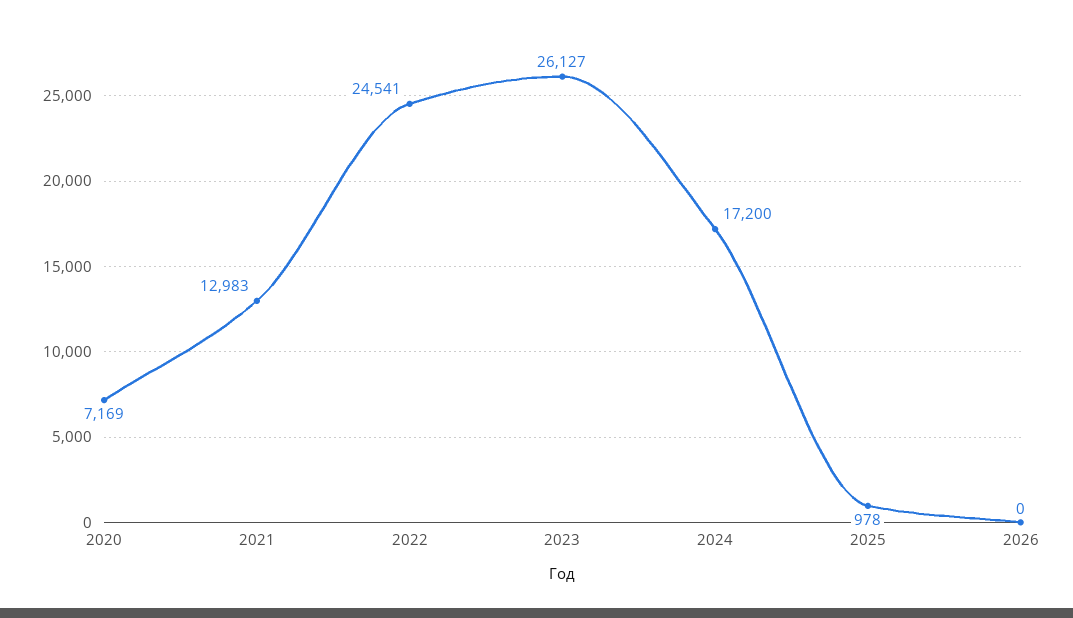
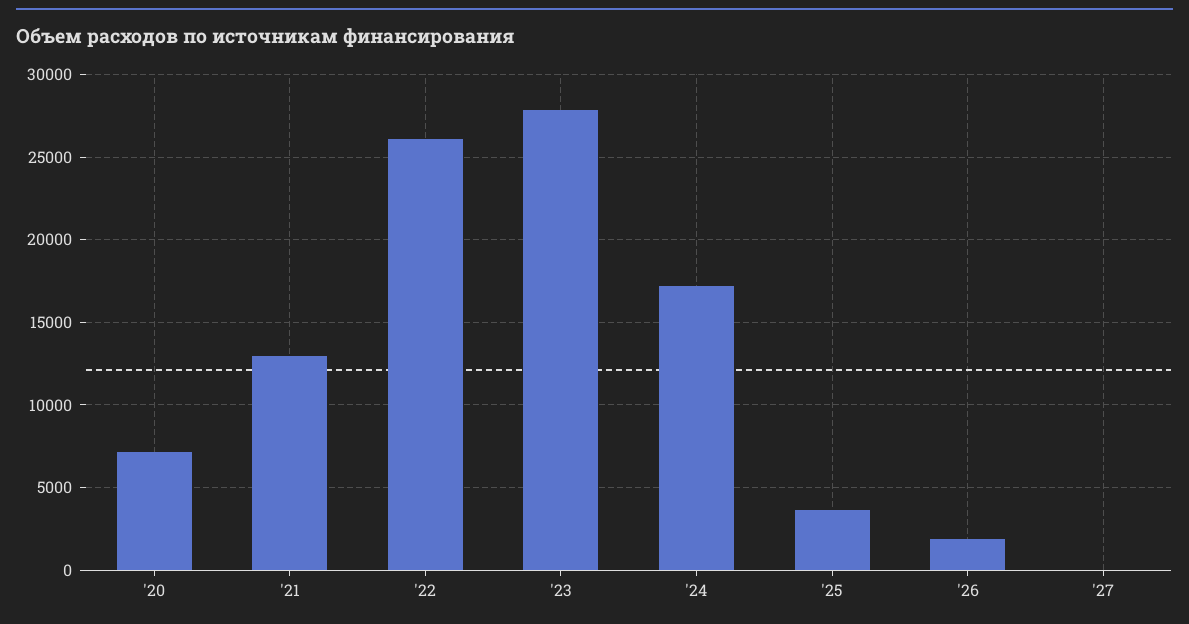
2022: 24541 -> 26000
2023: 26127 -> 28000
2025: 978 -> 3500
2026: 0 -> 2000
'27: none -> 0

